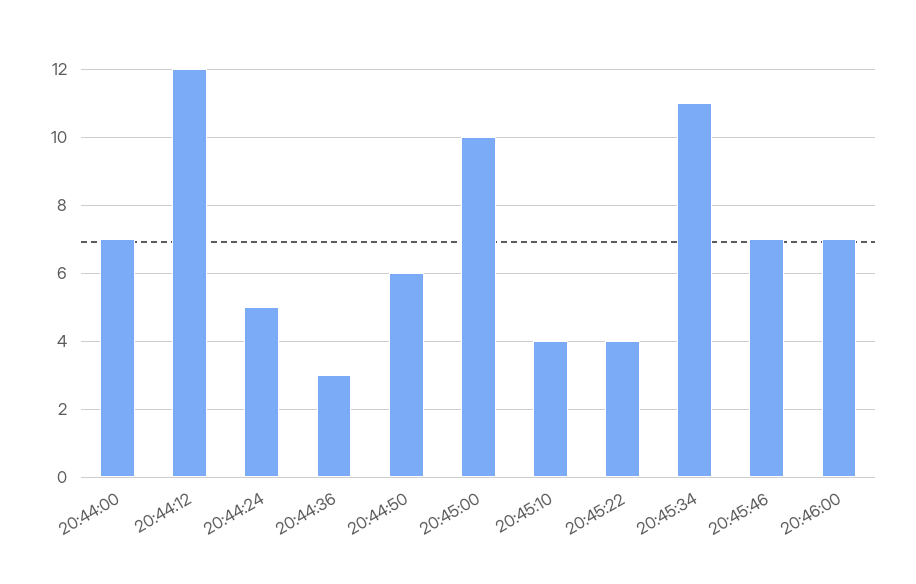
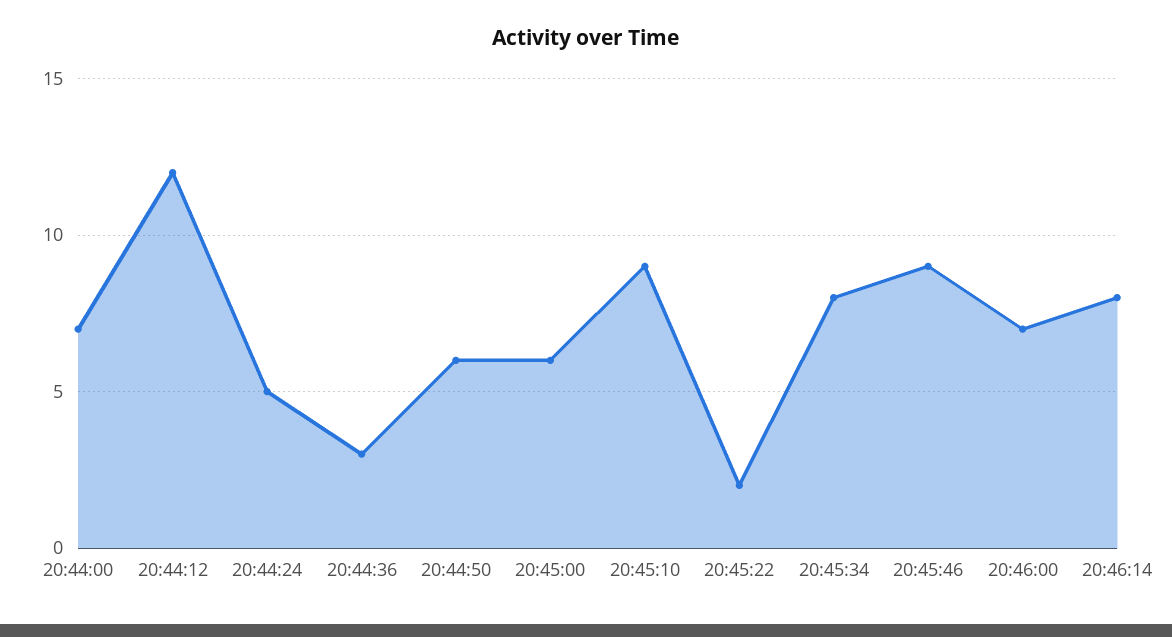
20:45:00: 10 -> 6
20:45:10: 4 -> 9
20:45:22: 4 -> 2
20:45:34: 11 -> 8
20:45:46: 7 -> 9
20:46:14: none -> 8

